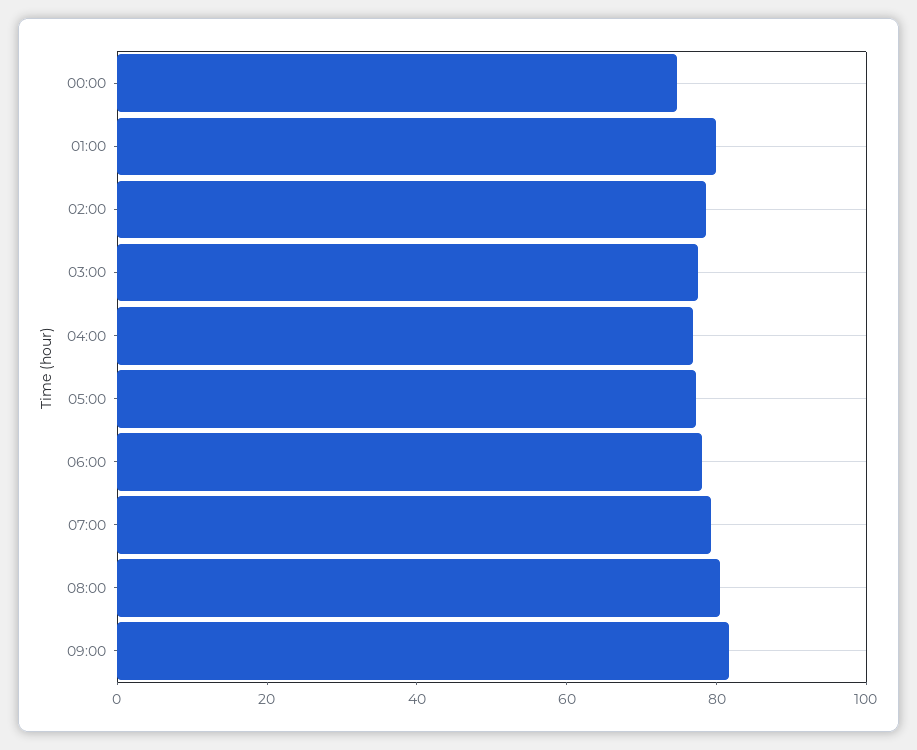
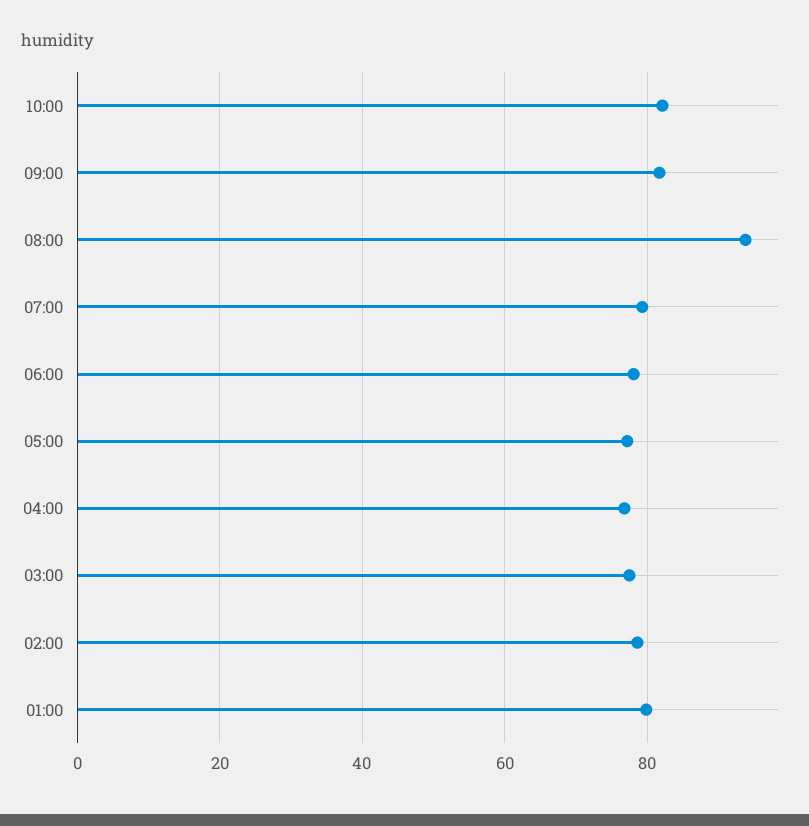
00:00: 75 -> none
08:00: 80 -> 94
10:00: none -> 82

